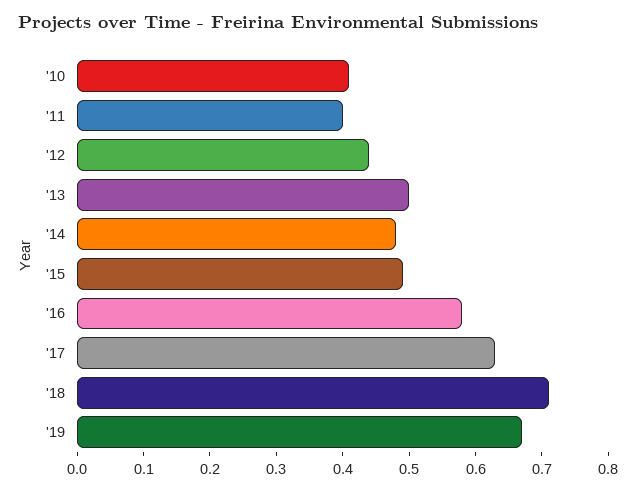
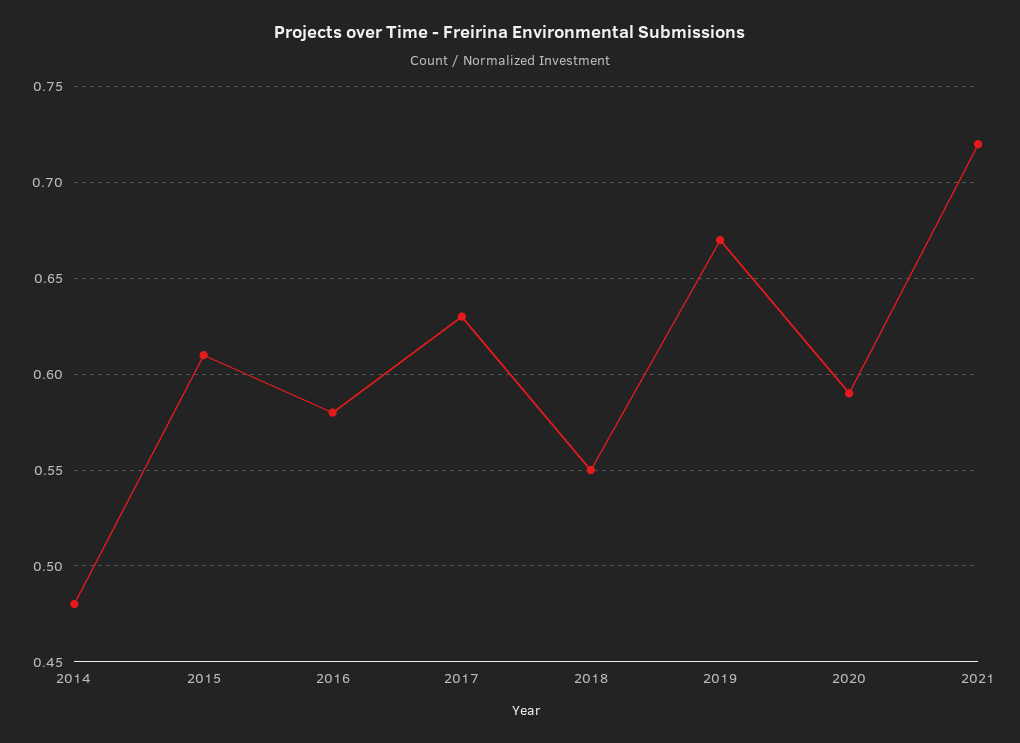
'10: 0.4 -> none
'11: 0.4 -> none
'12: 0.45 -> none
'13: 0.5 -> none
'15: 0.5 -> 0.61
'18: 0.7 -> 0.55
2020: none -> 0.59
2021: none -> 0.72

